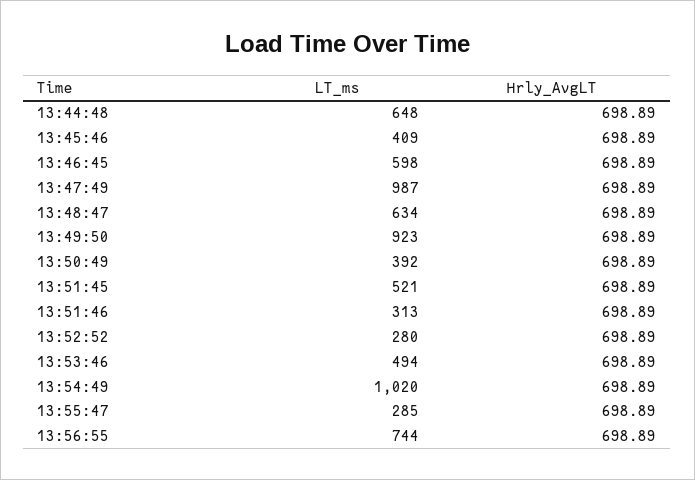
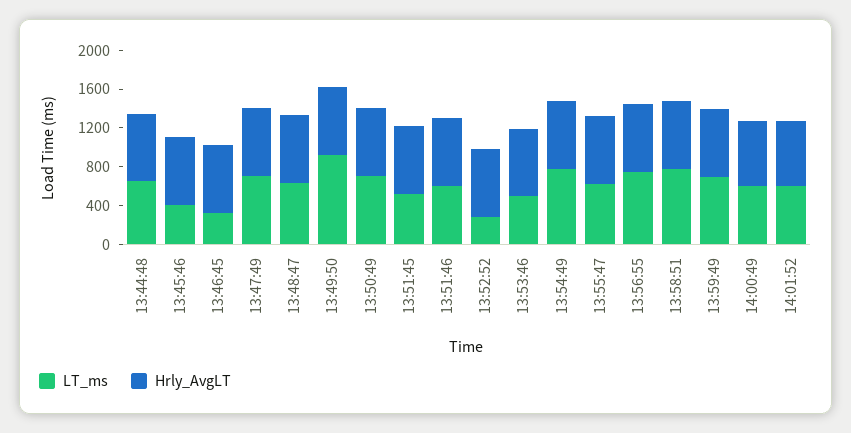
LT_ms, 13:46:45: 598 -> 300
LT_ms, 13:47:49: 987 -> 700
LT_ms, 13:50:49: 392 -> 700
LT_ms, 13:51:46: 313 -> 600
LT_ms, 13:54:49: 1020 -> 800
LT_ms, 13:55:47: 285 -> 600
LT_ms, 13:58:51: none -> 800
Hrly_AvgLT, 13:58:51: none -> 700
LT_ms, 13:59:49: none -> 700
Hrly_AvgLT, 13:59:49: none -> 700
LT_ms, 14:00:49: none -> 600
Hrly_AvgLT, 14:00:49: none -> 700
LT_ms, 14:01:52: none -> 600
Hrly_AvgLT, 14:01:52: none -> 700

